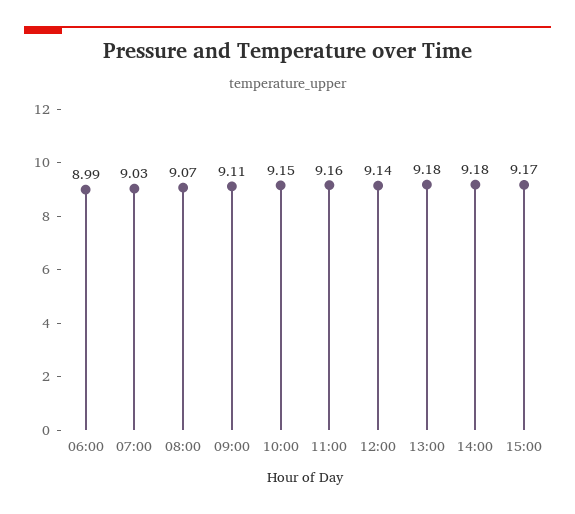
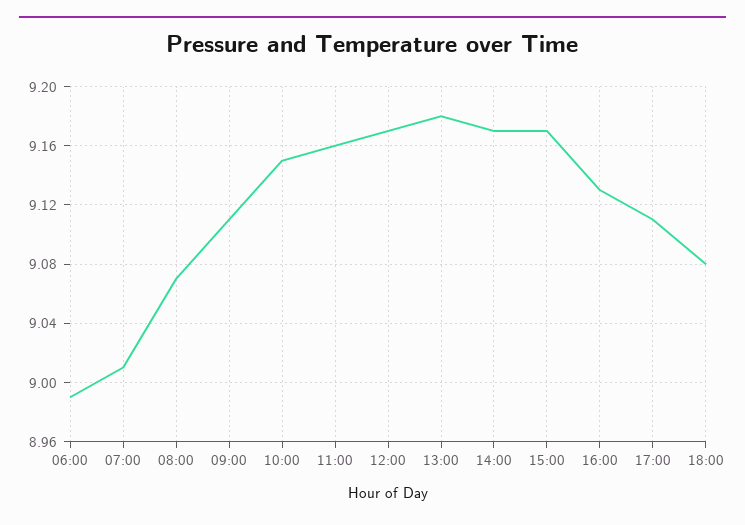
07:00: 9.03 -> 9.01
12:00: 9.14 -> 9.17
14:00: 9.18 -> 9.17
16:00: none -> 9.13
17:00: none -> 9.11
18:00: none -> 9.08

